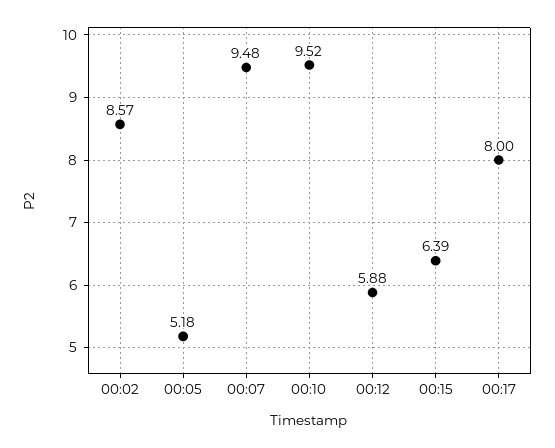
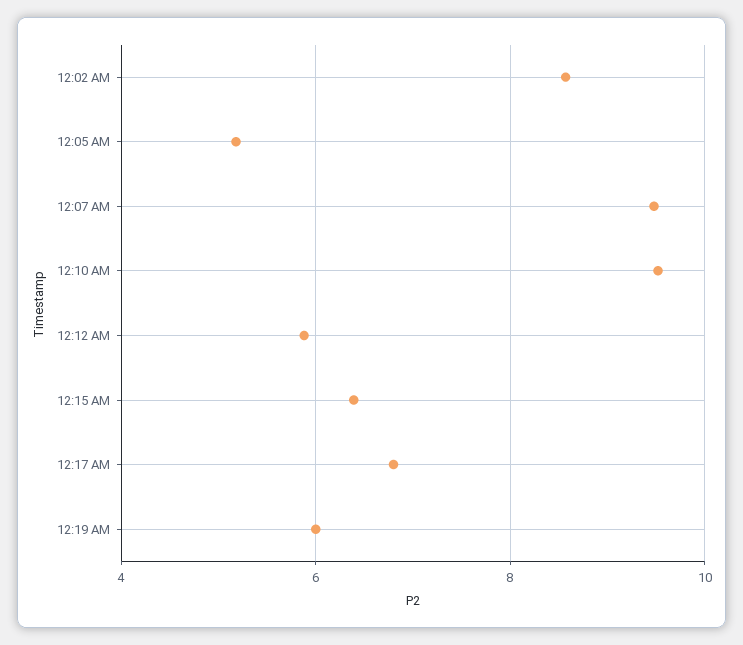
00:17: 8 -> 6.8
12:19 AM: none -> 6

